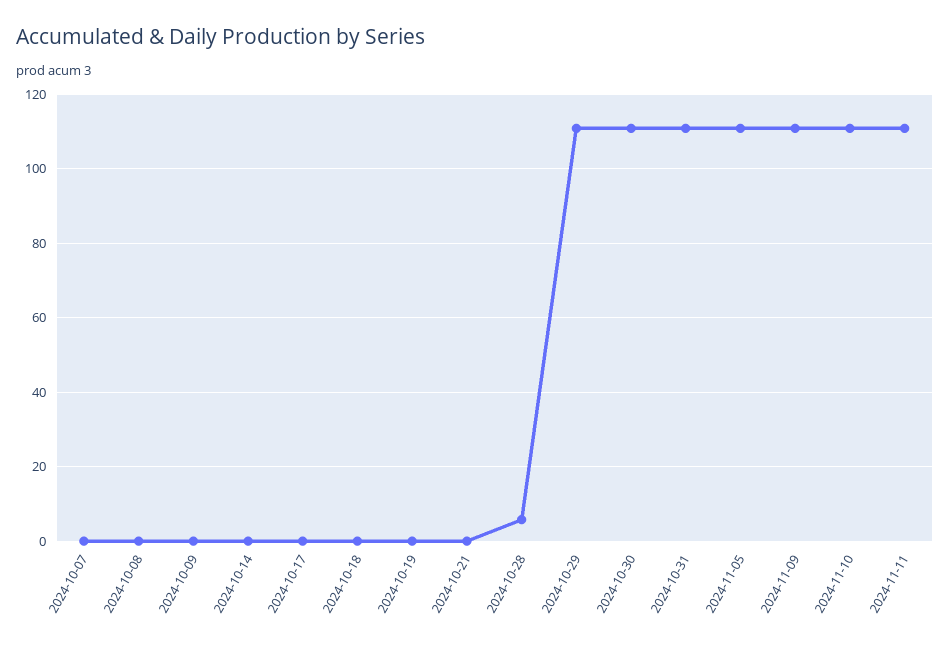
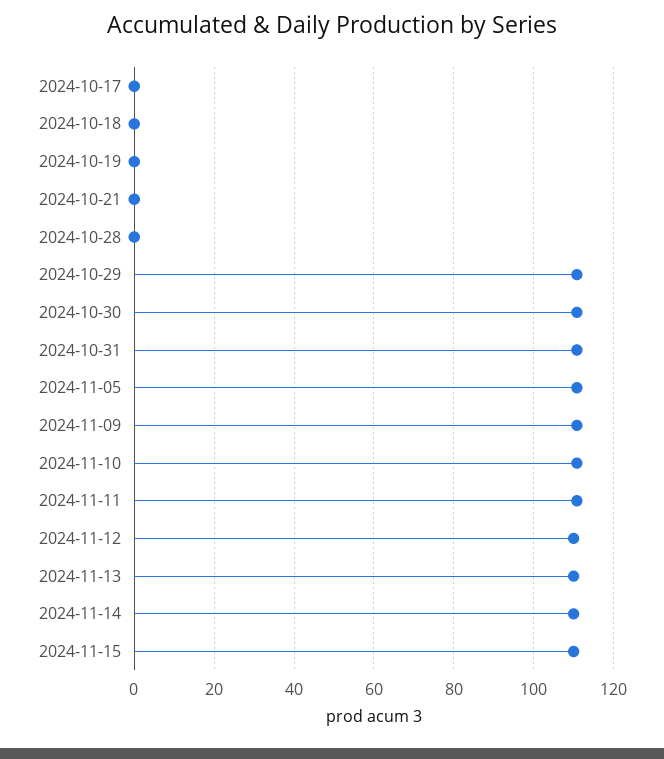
2024-10-07: 0 -> none
2024-10-08: 0 -> none
2024-10-09: 0 -> none
2024-10-14: 0 -> none
2024-10-28: 6 -> 0
2024-11-12: none -> 110
2024-11-13: none -> 110
2024-11-14: none -> 110
2024-11-15: none -> 110

